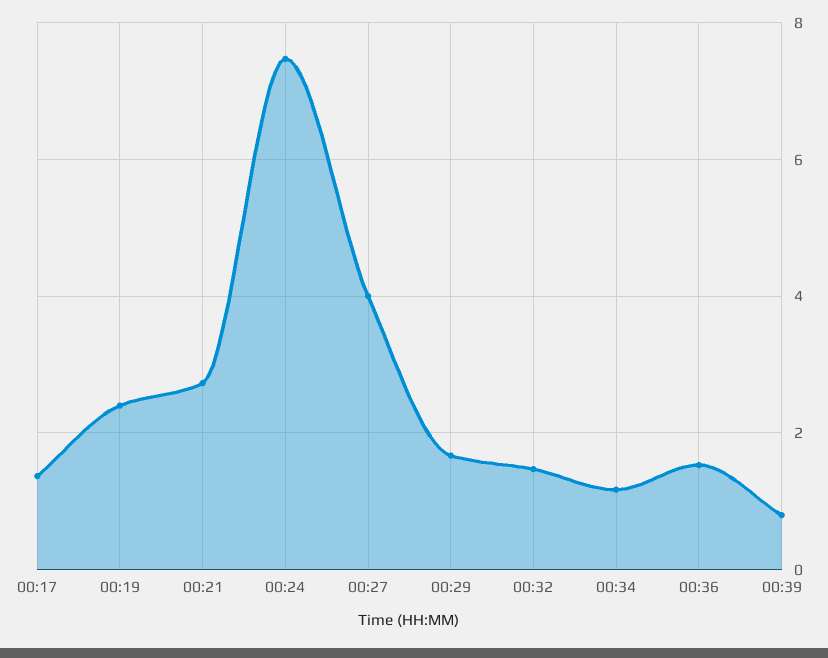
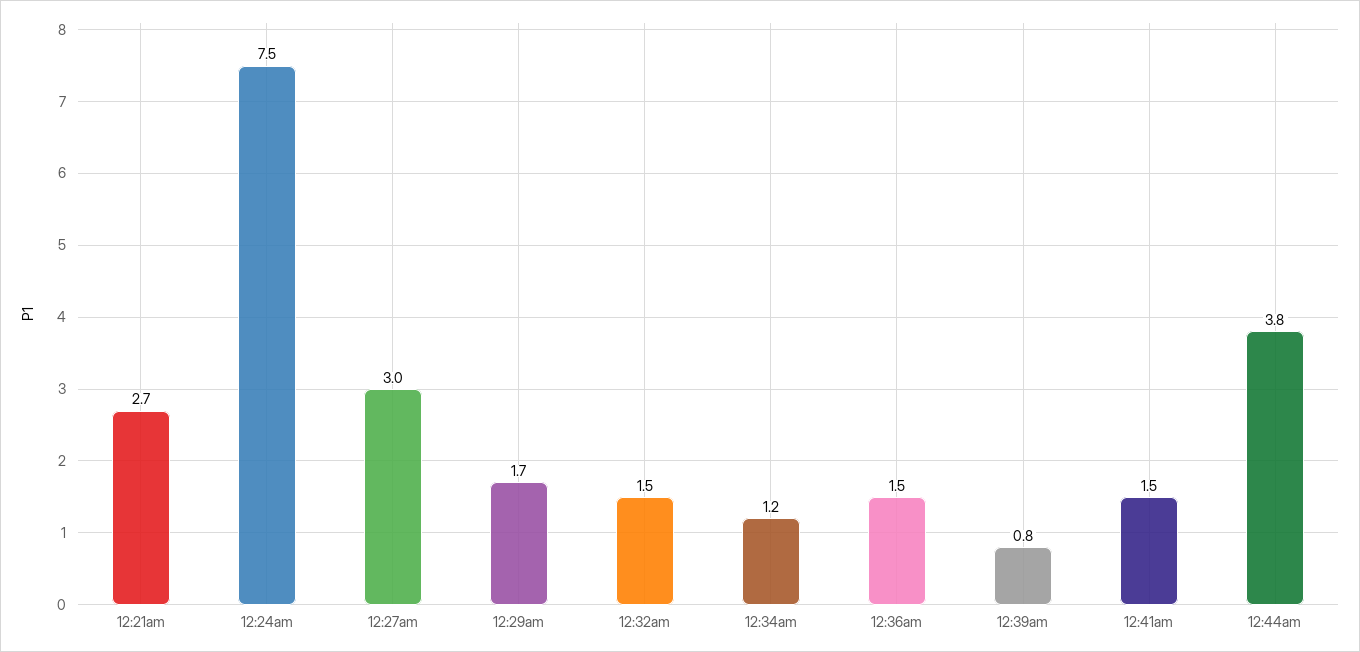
00:17: 1.4 -> none
00:19: 2.4 -> none
00:27: 4 -> 3
12:41am: none -> 1.5
12:44am: none -> 3.8

